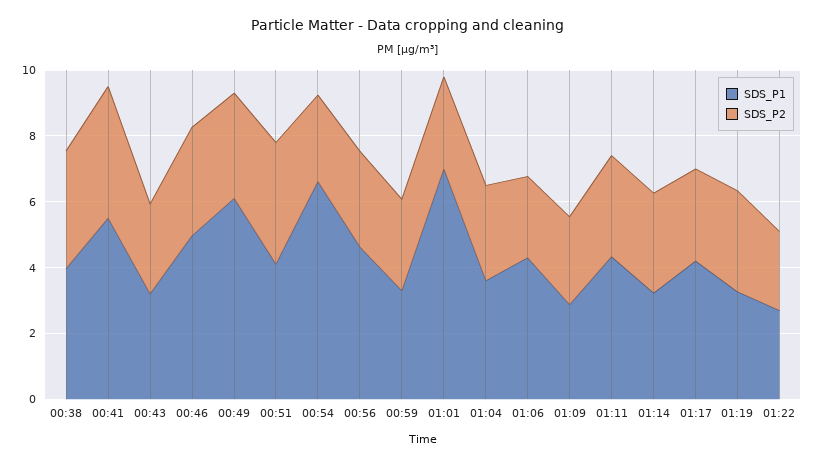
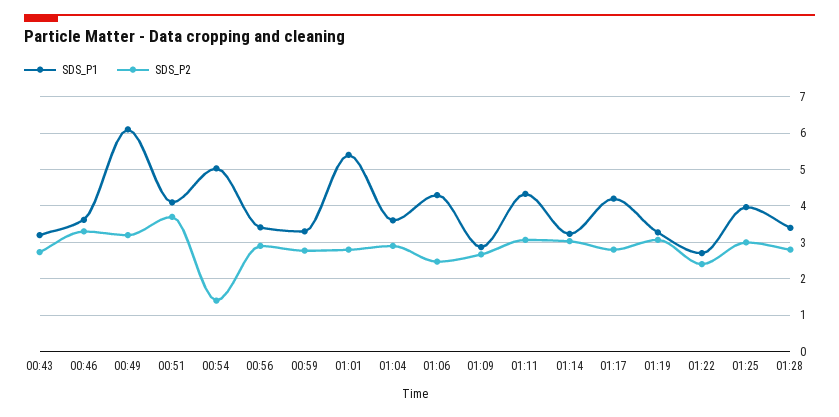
SDS_P1, 00:38: 4 -> none
SDS_P2, 00:38: 3.5 -> none
SDS_P1, 00:41: 5.5 -> none
SDS_P2, 00:41: 4 -> none
SDS_P1, 00:46: 5 -> 3.6
SDS_P1, 00:54: 6.5 -> 5
SDS_P2, 00:54: 2.5 -> 1.4
SDS_P1, 00:56: 4.5 -> 3.4
SDS_P1, 01:01: 7 -> 5.4
SDS_P1, 01:25: none -> 4
SDS_P2, 01:25: none -> 3
SDS_P1, 01:28: none -> 3.4
SDS_P2, 01:28: none -> 2.8

